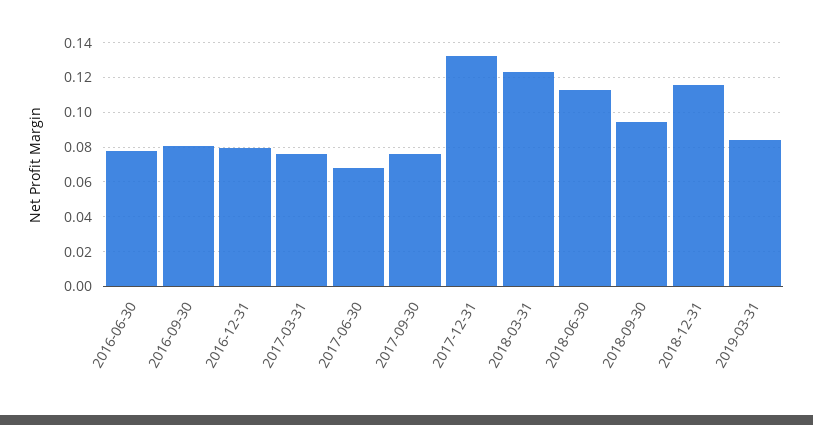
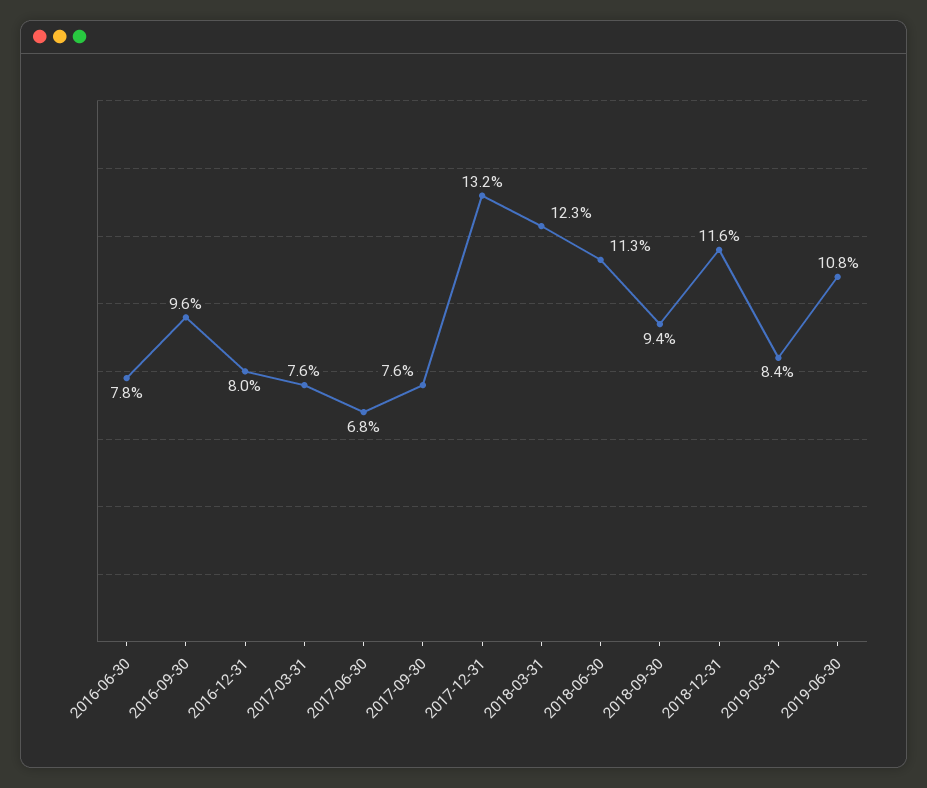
2016-09-30: 0.08 -> 0.096
2019-06-30: none -> 0.108

